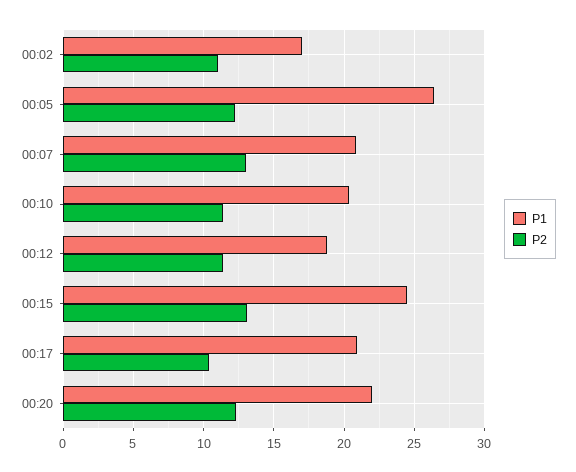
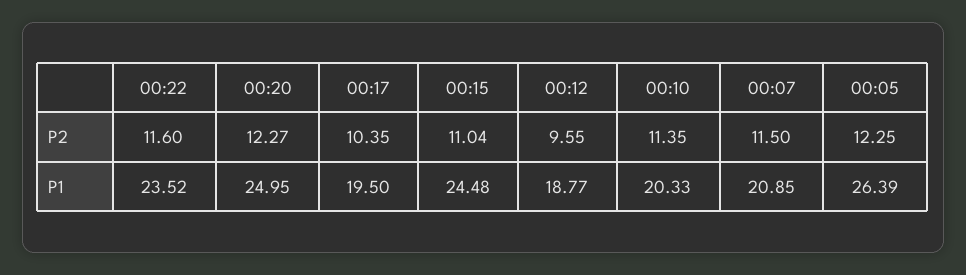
P1, 00:02: 17 -> none
P2, 00:02: 11 -> none
P2, 00:07: 13 -> 11.5
P2, 00:12: 11.5 -> 9.55
P2, 00:15: 13 -> 11.04
P1, 00:17: 21 -> 19.5
P1, 00:20: 22 -> 24.95
P2, 00:22: none -> 11.6
P1, 00:22: none -> 23.52

